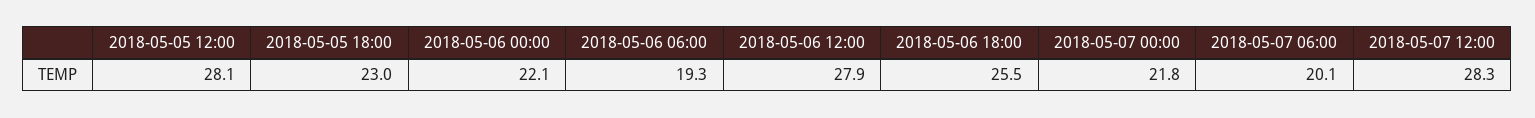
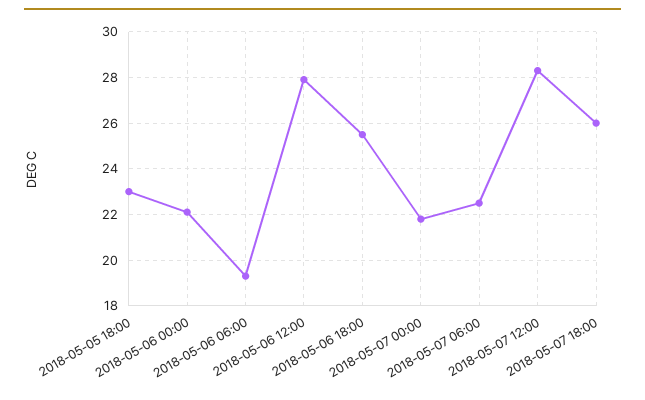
2018-05-05 12:00: 28.1 -> none
2018-05-07 06:00: 20.1 -> 22.5
2018-05-07 18:00: none -> 26

